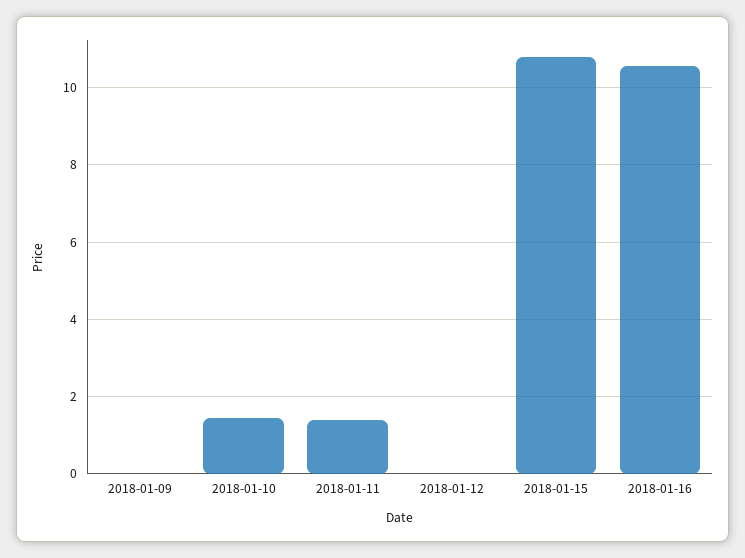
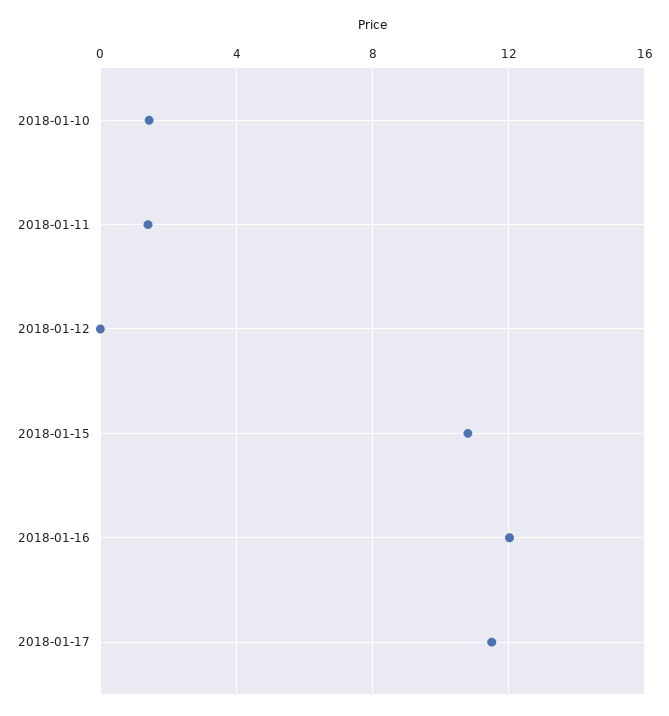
2018-01-09: 0 -> none
2018-01-16: 10.6 -> 12
2018-01-17: none -> 11.5

